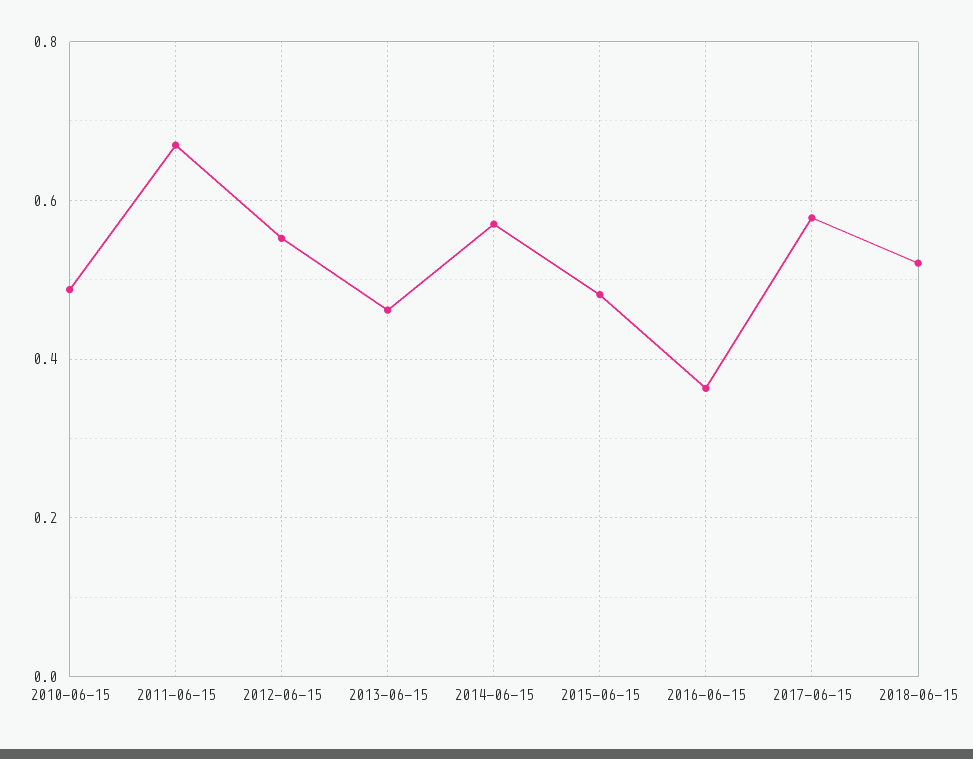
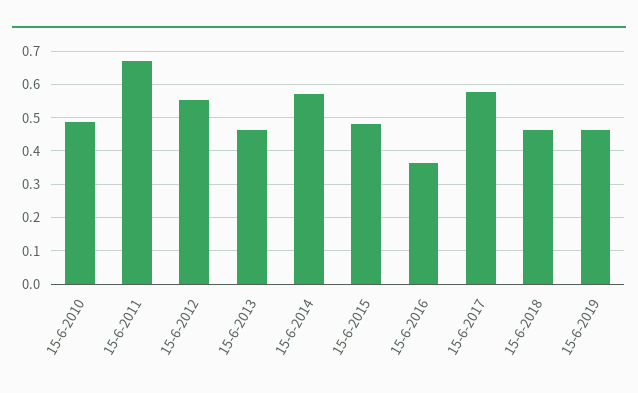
2018-06-15: 0.52 -> 0.46
15-6-2019: none -> 0.46

